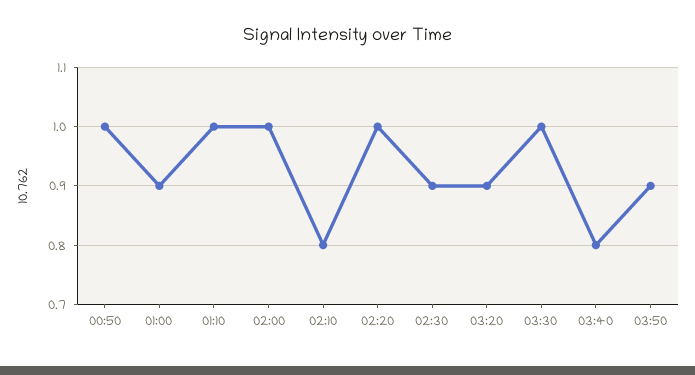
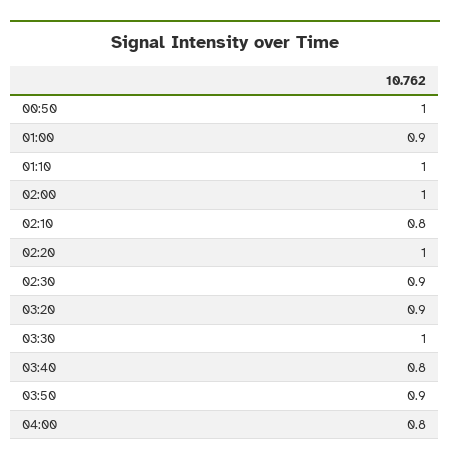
04:00: none -> 0.8

